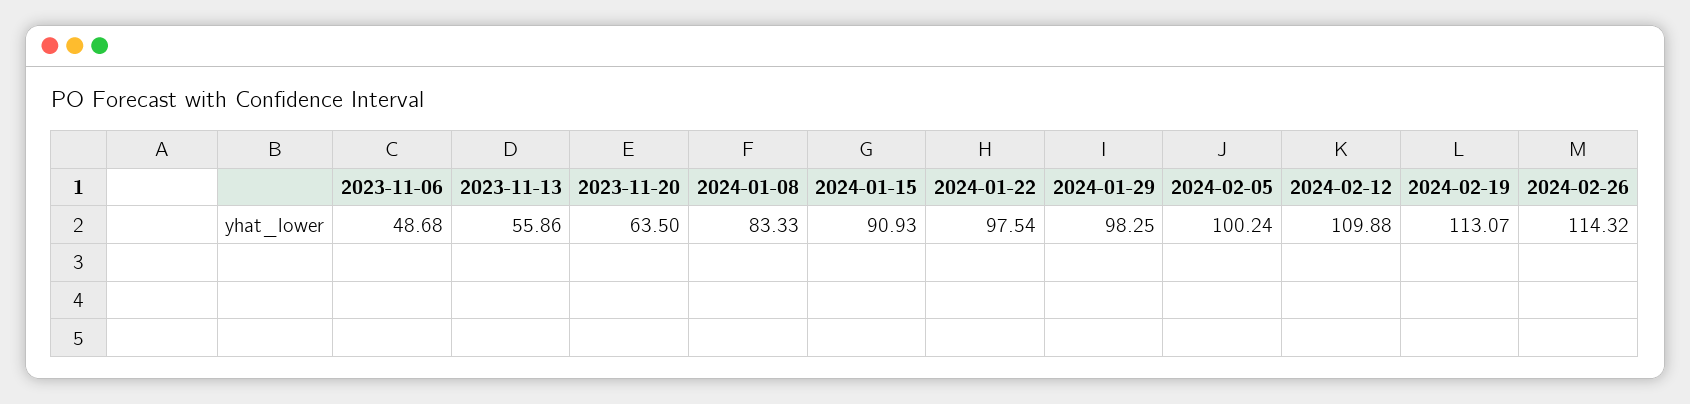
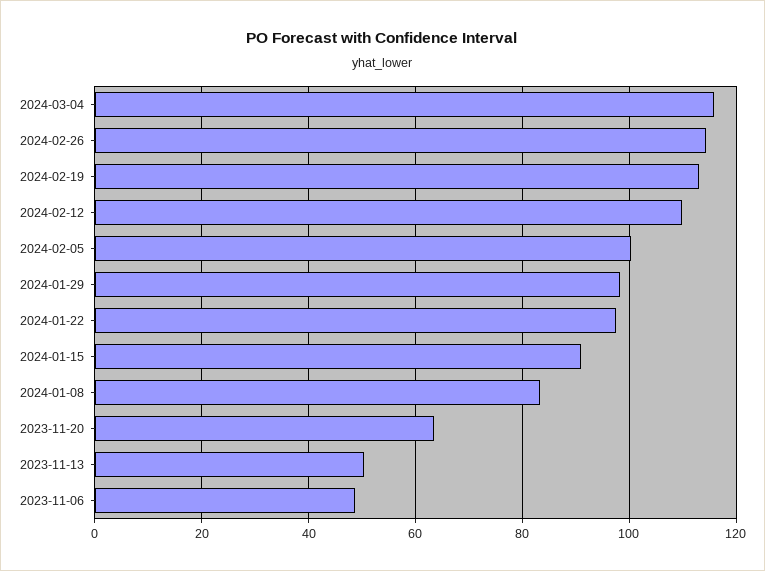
2023-11-13: 55.86 -> 50
2024-03-04: none -> 116

